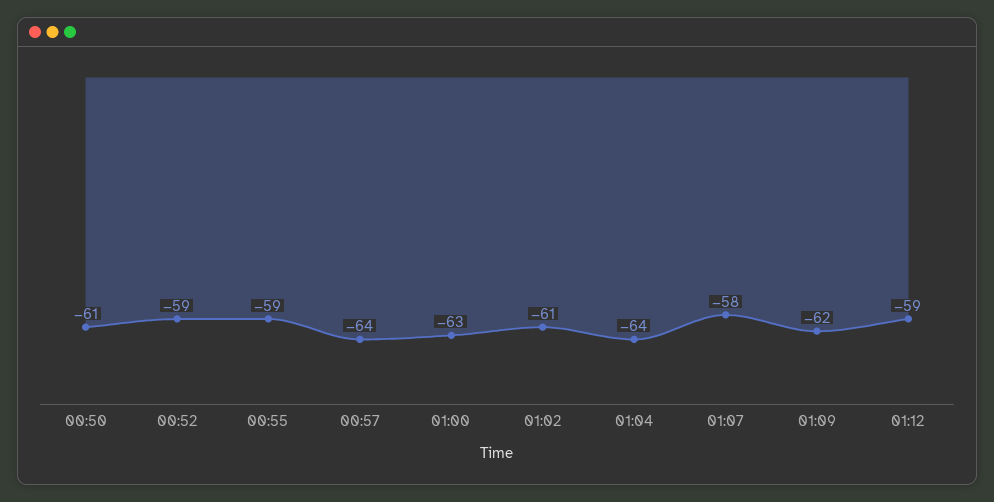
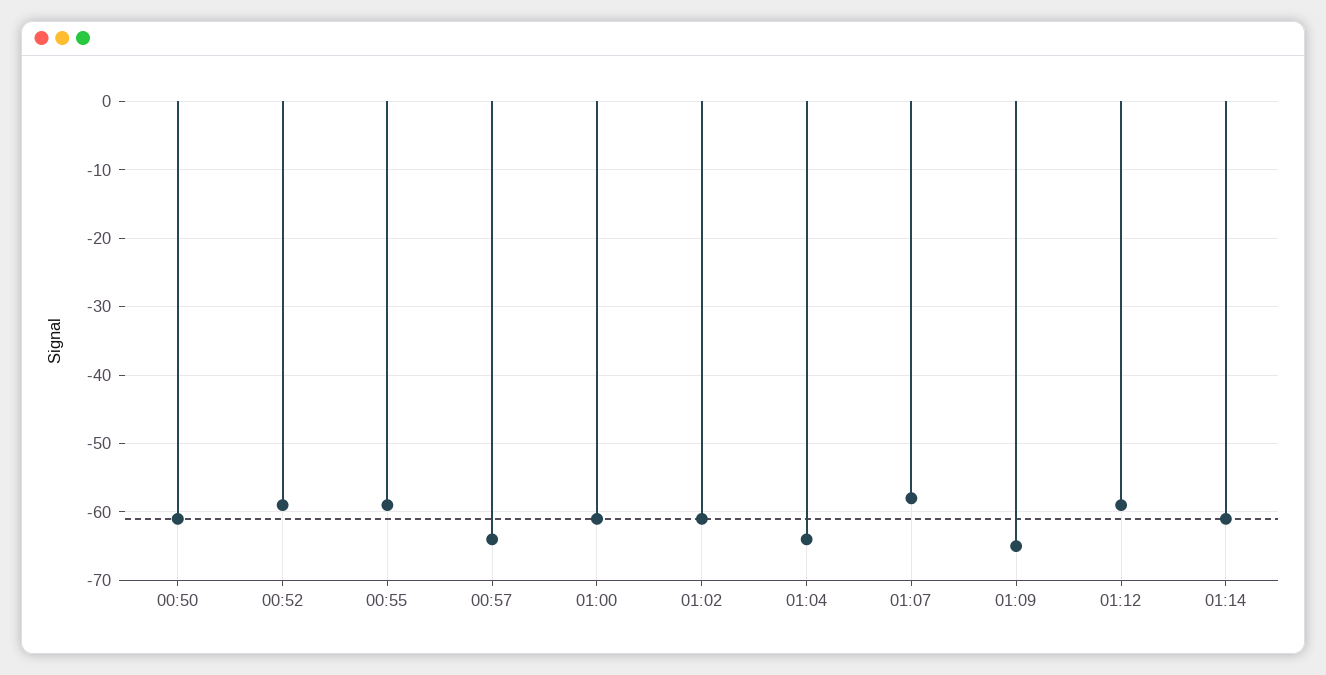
01:00: -63 -> -61
01:09: -62 -> -65
01:14: none -> -61

